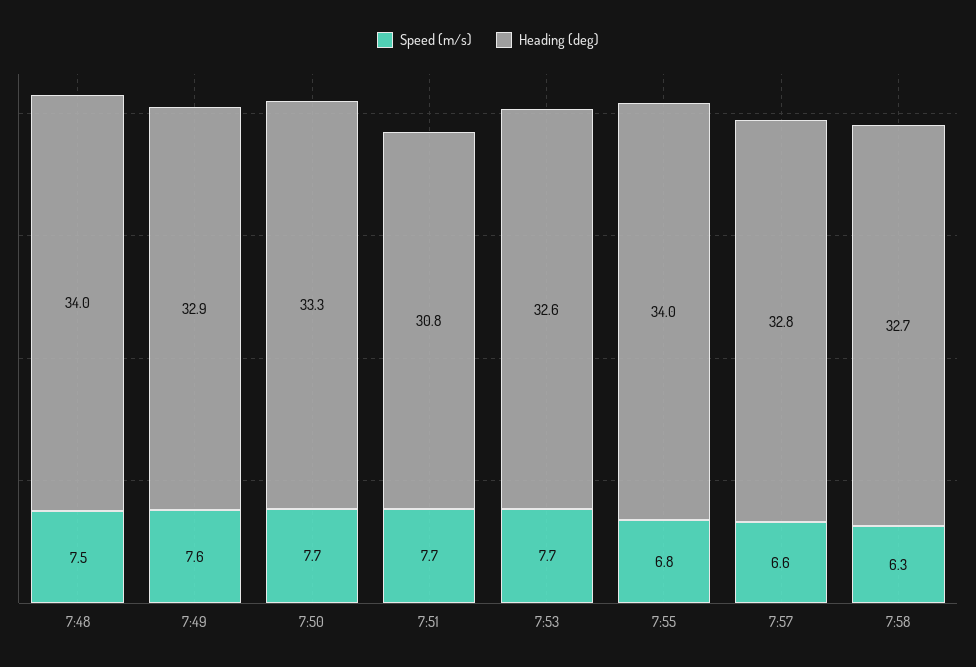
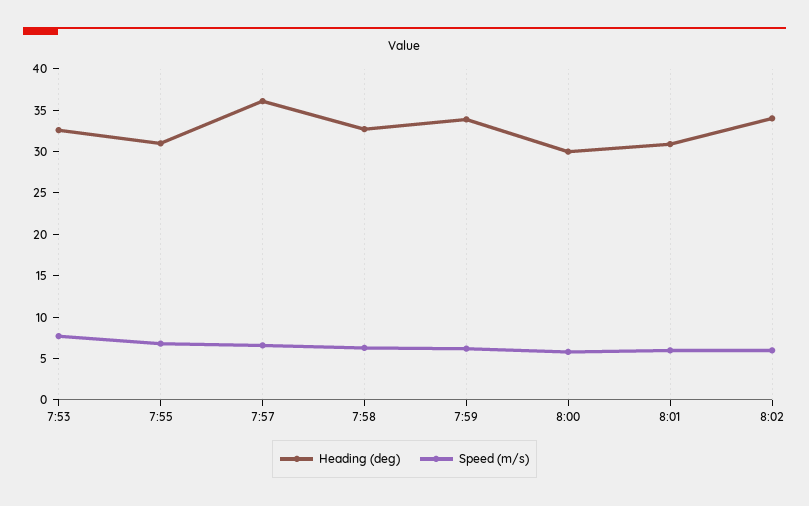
Speed (m/s), 7:48: 7.5 -> none
Heading (deg), 7:48: 34 -> none
Speed (m/s), 7:49: 7.6 -> none
Heading (deg), 7:49: 32.9 -> none
Speed (m/s), 7:50: 7.7 -> none
Heading (deg), 7:50: 33.3 -> none
Speed (m/s), 7:51: 7.7 -> none
Heading (deg), 7:51: 30.8 -> none
Heading (deg), 7:55: 34 -> 31
Heading (deg), 7:57: 32.8 -> 36
Heading (deg), 7:59: none -> 34
Speed (m/s), 7:59: none -> 6
Heading (deg), 8:00: none -> 30
Speed (m/s), 8:00: none -> 6
Heading (deg), 8:01: none -> 31
Speed (m/s), 8:01: none -> 6
Heading (deg), 8:02: none -> 34
Speed (m/s), 8:02: none -> 6

